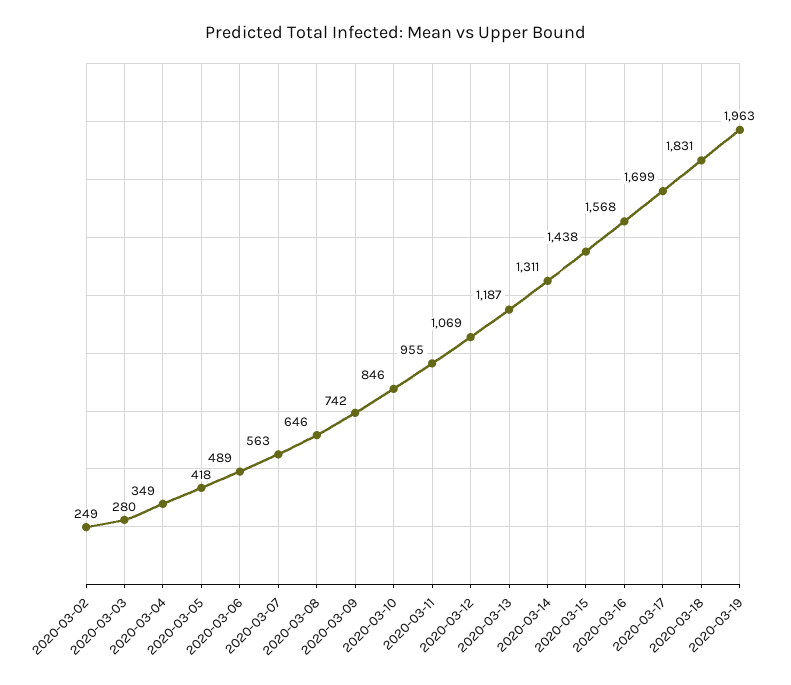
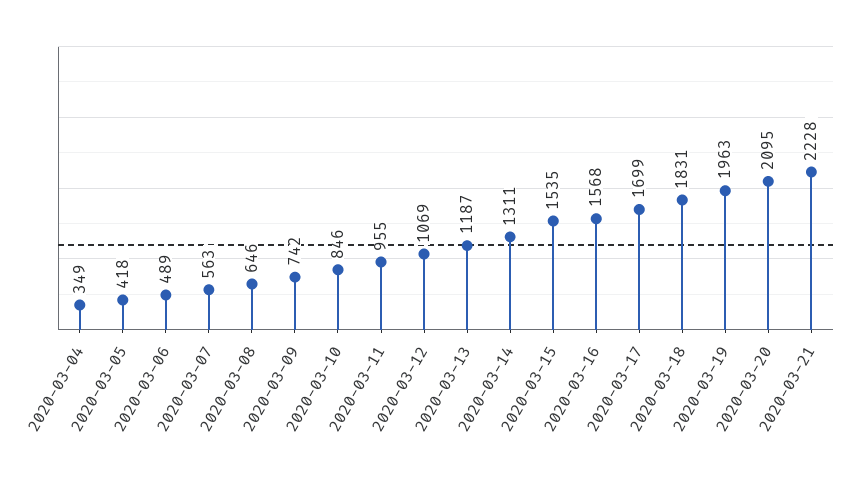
2020-03-02: 249 -> none
2020-03-03: 280 -> none
2020-03-15: 1438 -> 1535
2020-03-20: none -> 2095
2020-03-21: none -> 2228

